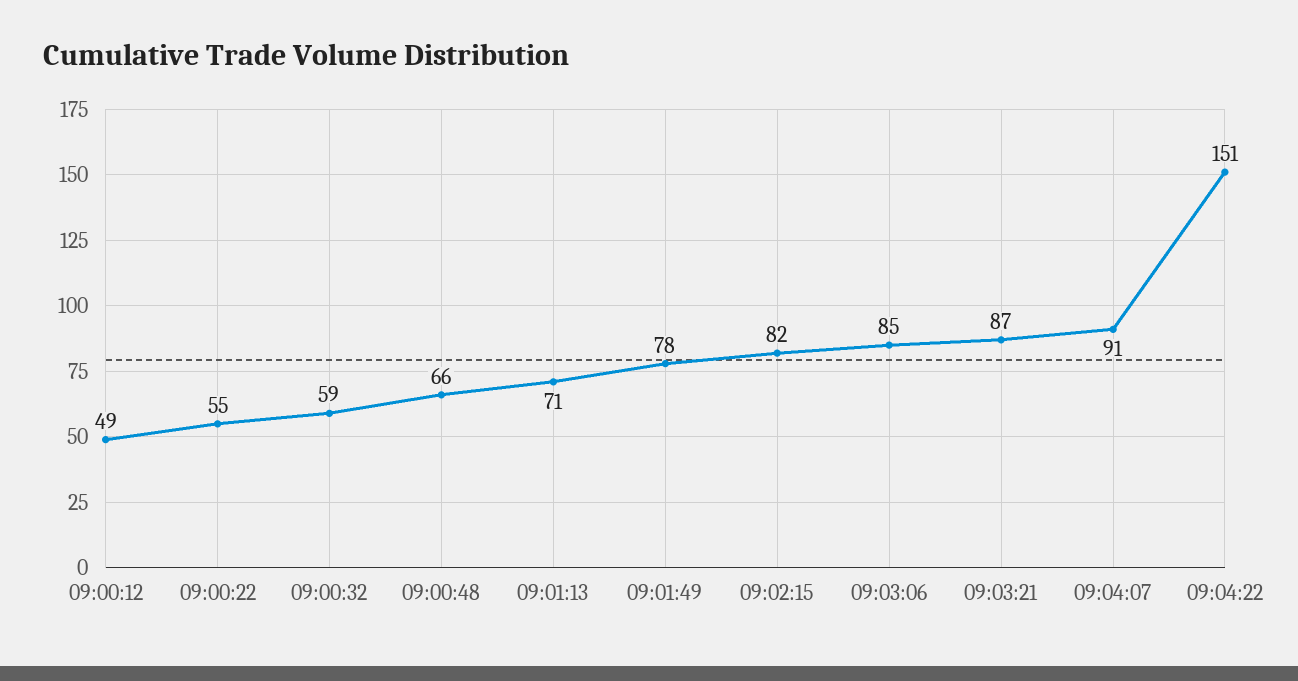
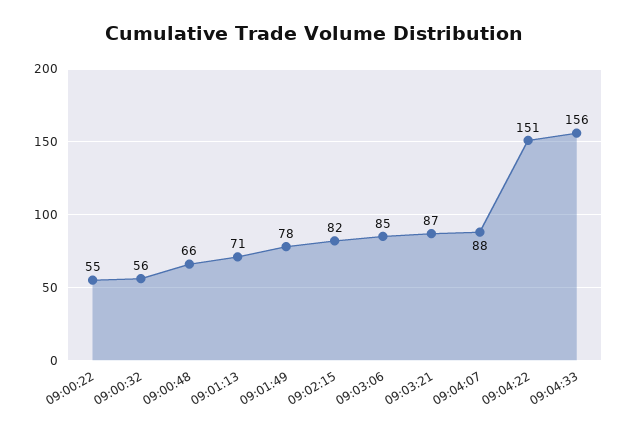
09:00:12: 49 -> none
09:00:32: 59 -> 56
09:04:07: 91 -> 88
09:04:33: none -> 156

